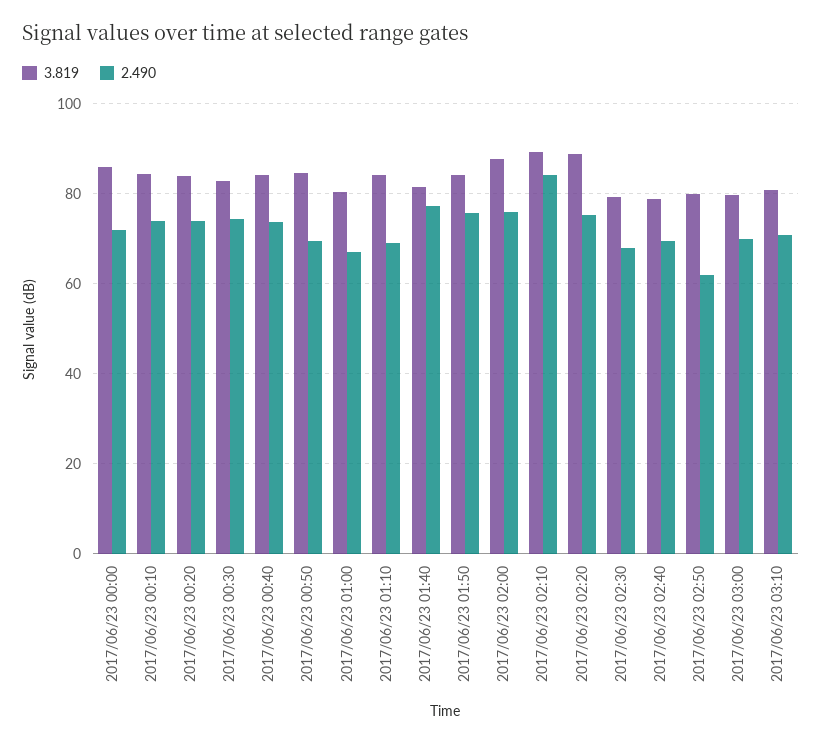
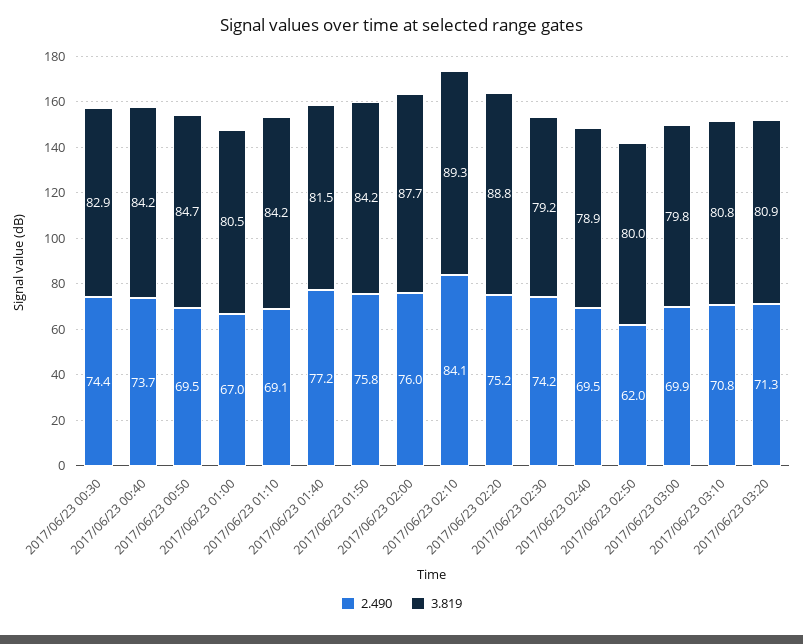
3.819, 2017/06/23 00:00: 86 -> none
2.490, 2017/06/23 00:00: 72 -> none
3.819, 2017/06/23 00:10: 84 -> none
2.490, 2017/06/23 00:10: 74 -> none
3.819, 2017/06/23 00:20: 84 -> none
2.490, 2017/06/23 00:20: 74 -> none
2.490, 2017/06/23 02:30: 68 -> 74.2
2.490, 2017/06/23 03:20: none -> 71.3
3.819, 2017/06/23 03:20: none -> 80.9

